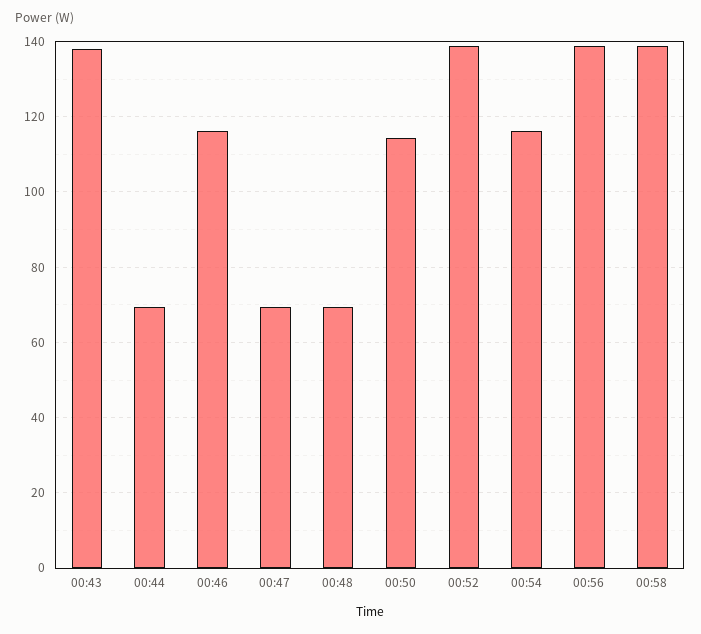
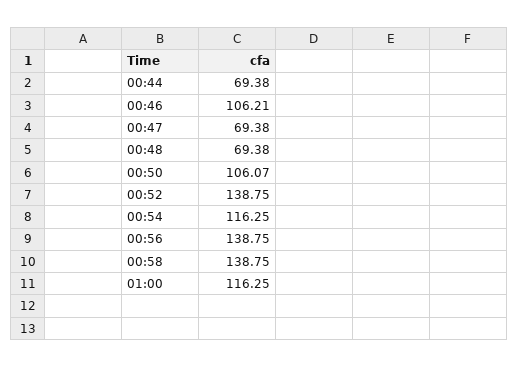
00:43: 138 -> none
00:46: 116 -> 106.21
00:50: 114 -> 106.07
01:00: none -> 116.25

